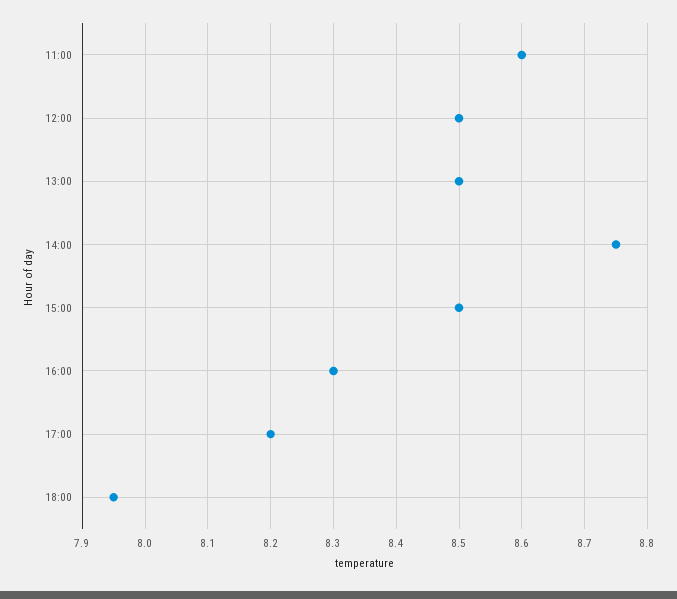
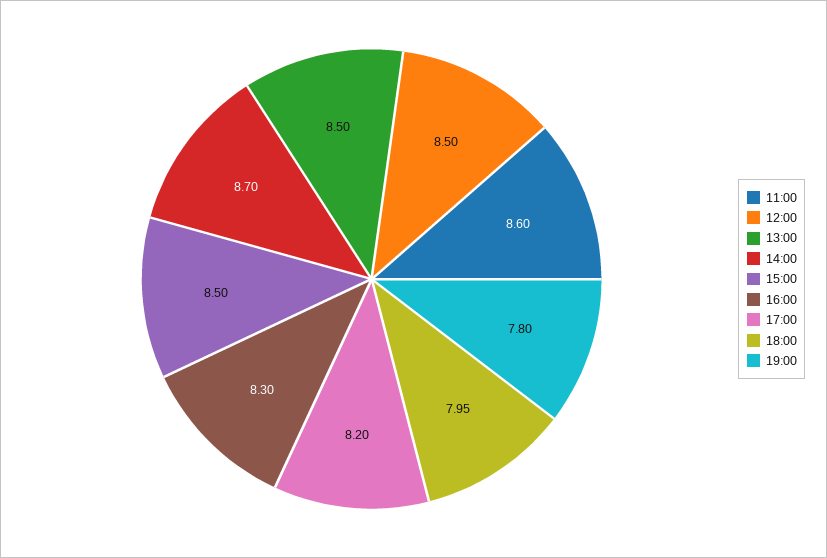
14:00: 8.75 -> 8.7
19:00: none -> 7.8

